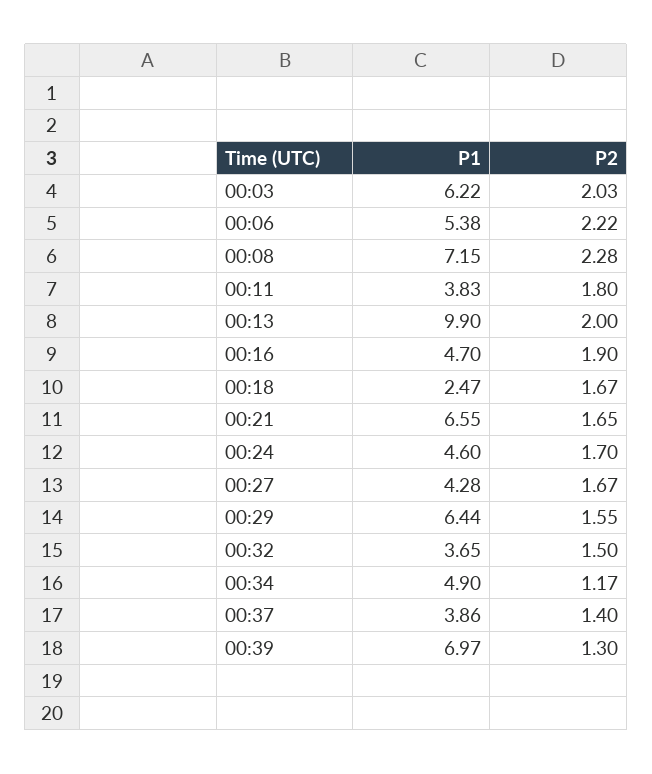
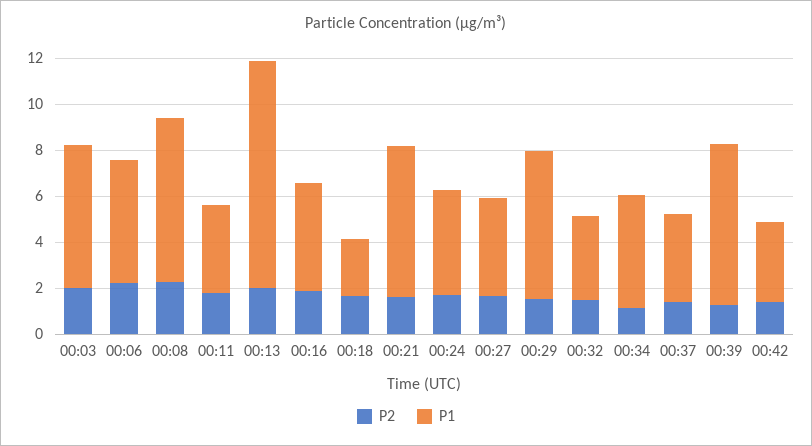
P2, 00:42: none -> 1.5
P1, 00:42: none -> 3.5

